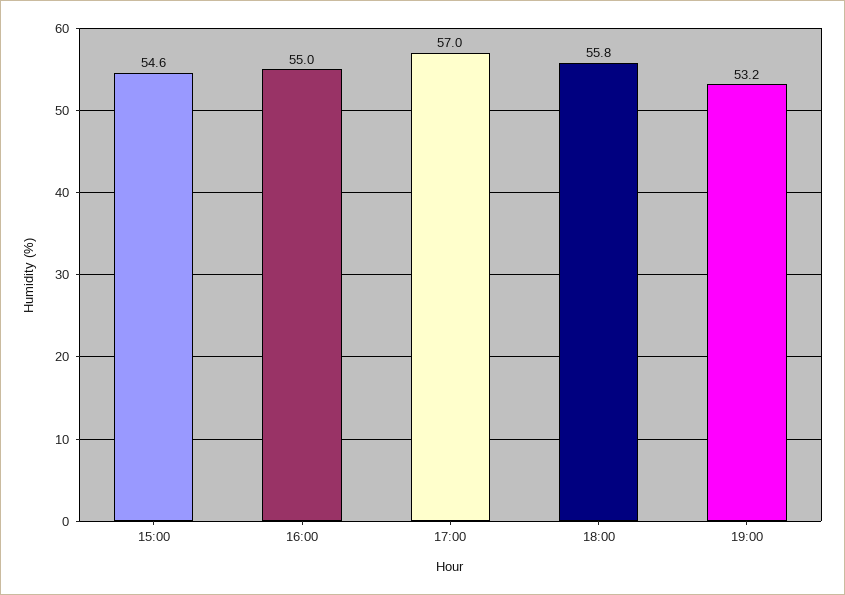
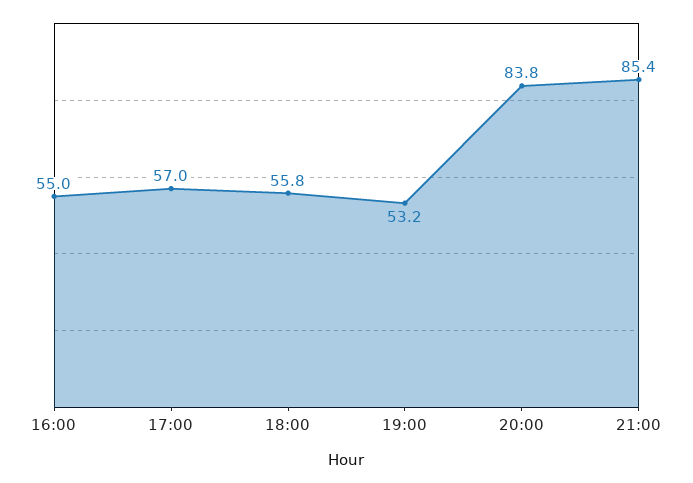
15:00: 54.6 -> none
20:00: none -> 83.8
21:00: none -> 85.4

